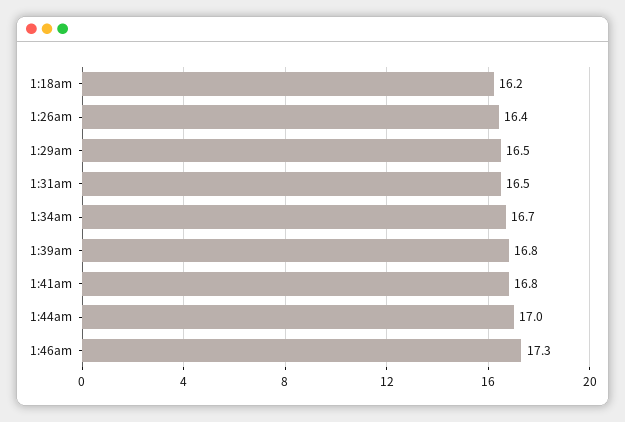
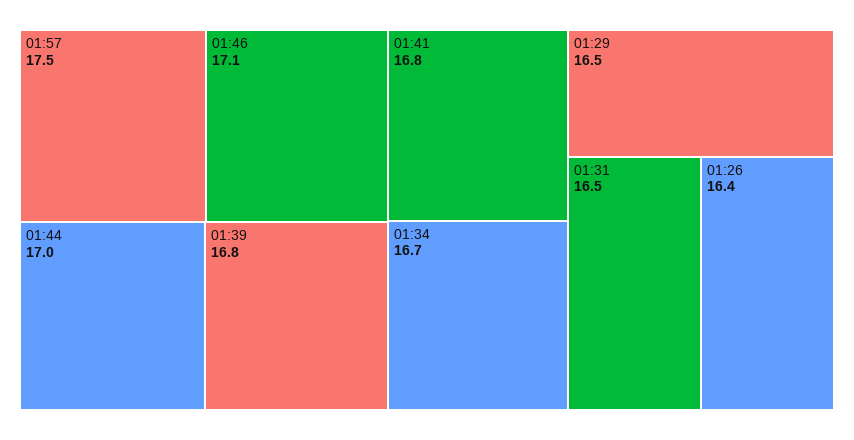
1:18am: 16.2 -> none
1:46am: 17.3 -> 17.1
01:57: none -> 17.5

